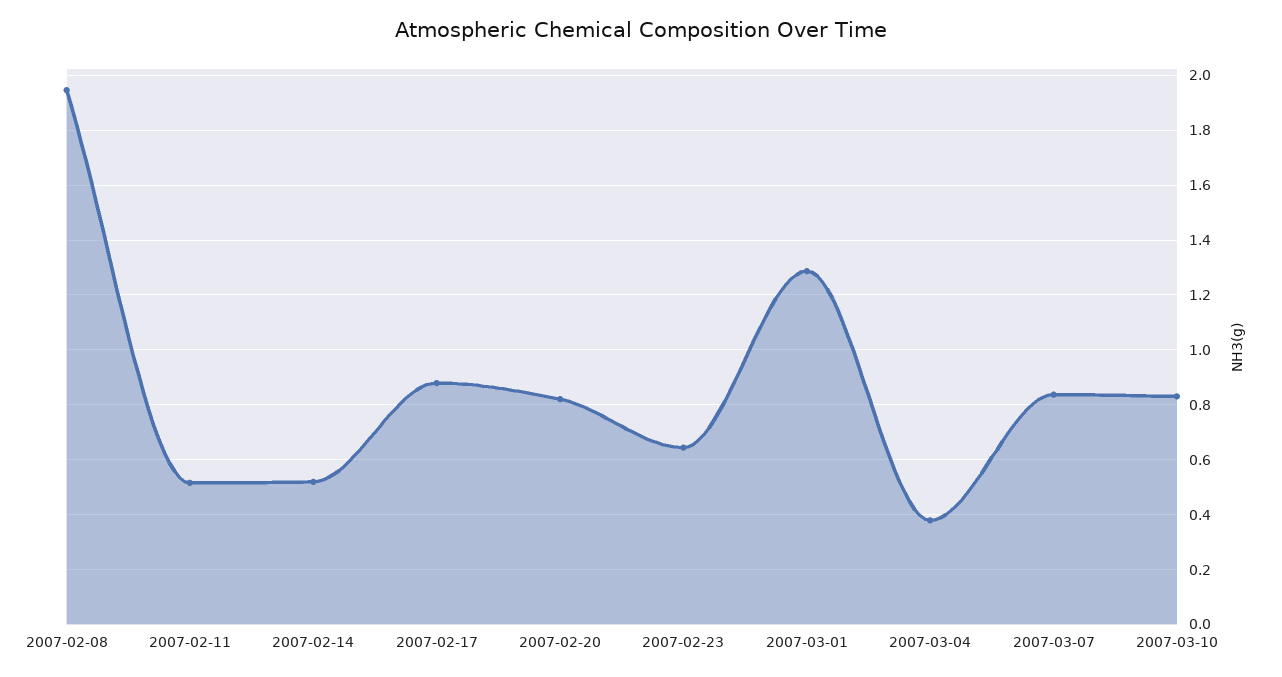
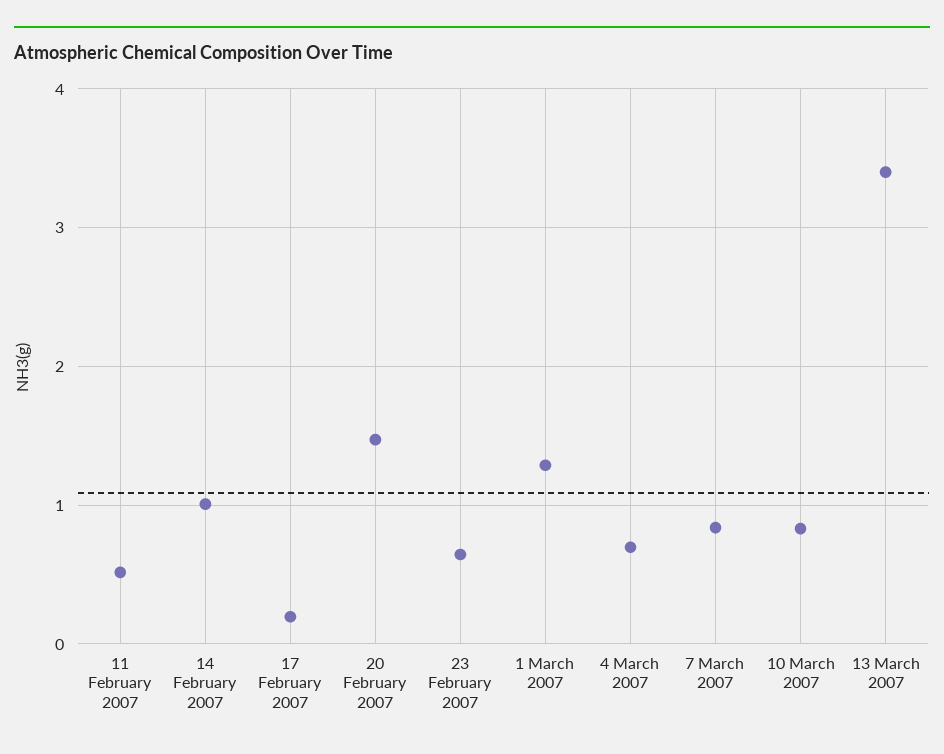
2007-02-08: 1.95 -> none
2007-02-14: 0.525 -> 1
2007-02-17: 0.875 -> 0.2
2007-02-20: 0.825 -> 1.5
2007-03-04: 0.375 -> 0.7
13 March 2007: none -> 3.4

